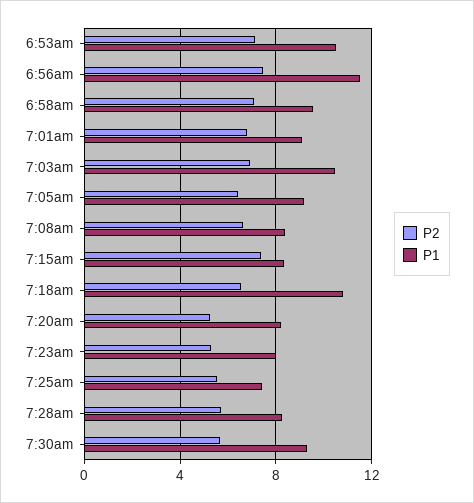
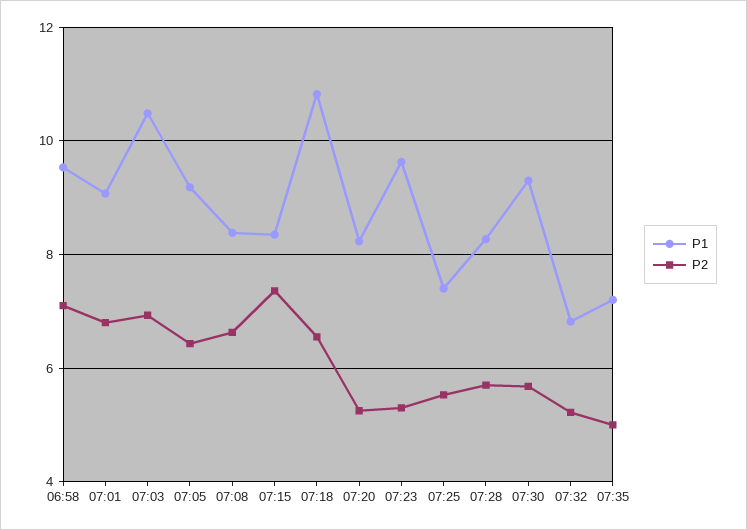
P2, 6:53am: 7 -> none
P1, 6:53am: 10.5 -> none
P2, 6:56am: 7.5 -> none
P1, 6:56am: 11.5 -> none
P1, 7:23am: 8 -> 9.6
P1, 07:32: none -> 6.8
P2, 07:32: none -> 5.2
P1, 07:35: none -> 7.2
P2, 07:35: none -> 5

